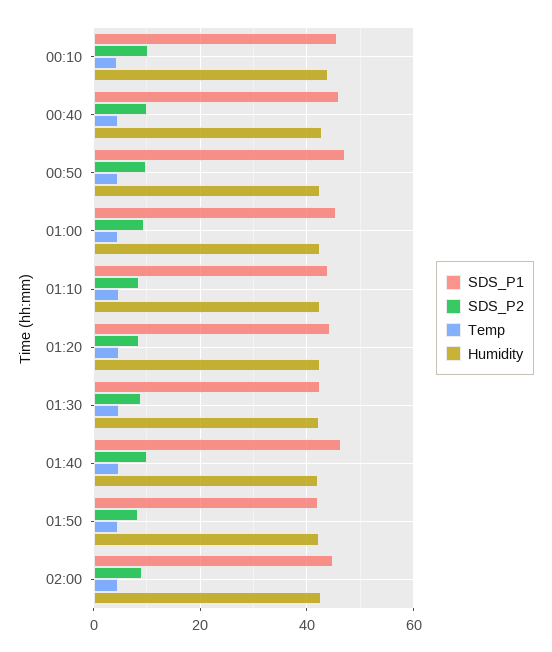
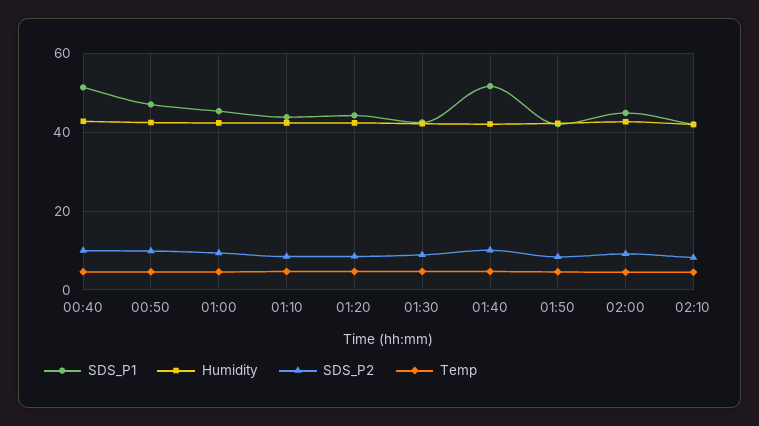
SDS_P1, 00:10: 46 -> none
SDS_P2, 00:10: 10 -> none
Temp, 00:10: 4 -> none
Humidity, 00:10: 44 -> none
SDS_P1, 00:40: 46 -> 52
SDS_P1, 01:40: 46 -> 52
SDS_P1, 02:10: none -> 42
Humidity, 02:10: none -> 42
SDS_P2, 02:10: none -> 8
Temp, 02:10: none -> 4

